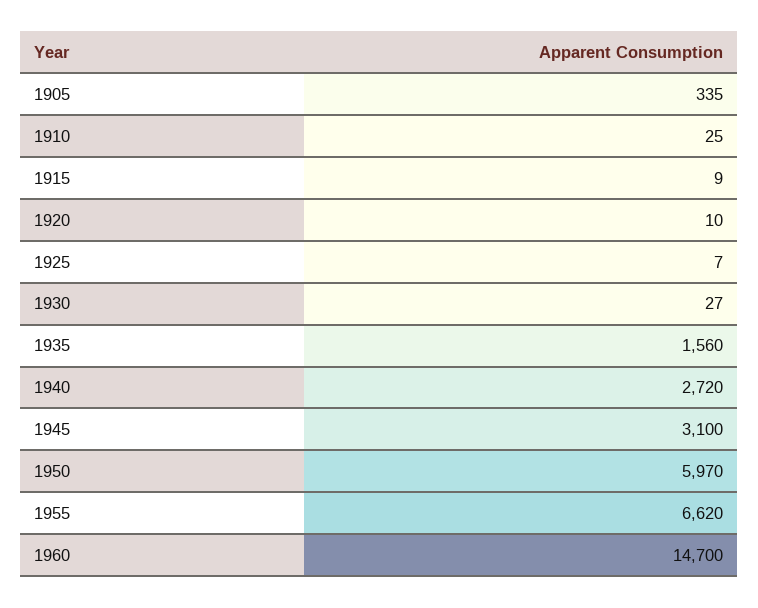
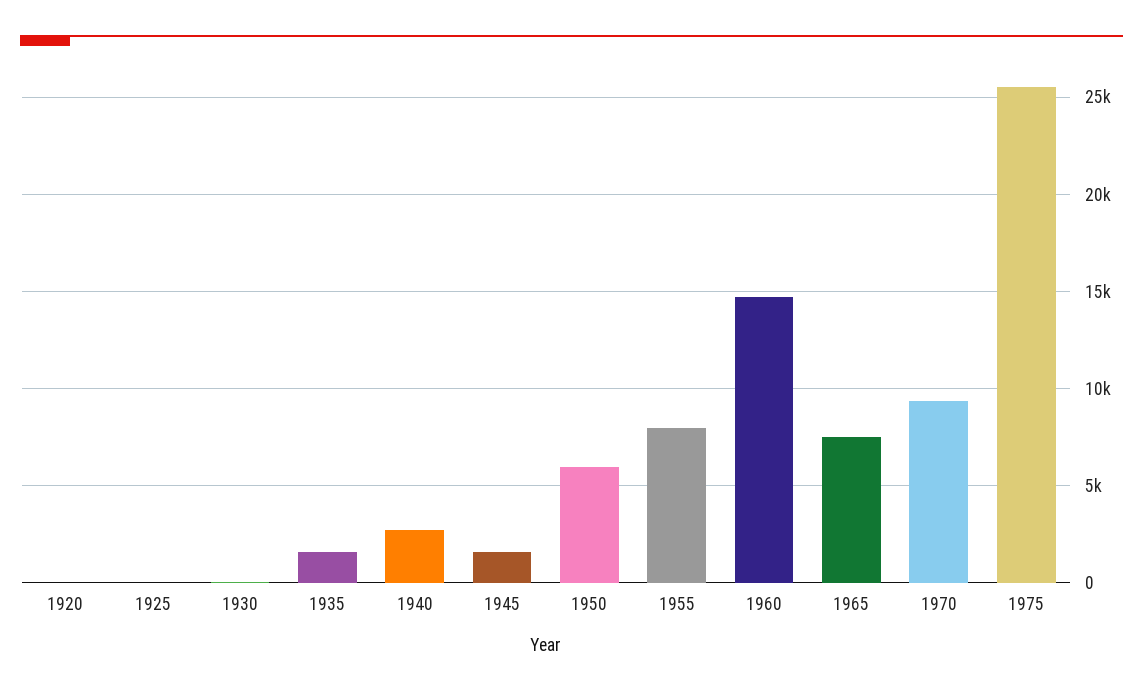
1905: 335 -> none
1910: 25 -> none
1915: 9 -> none
1945: 3100 -> 1500
1955: 6620 -> 8000
1965: none -> 7500
1970: none -> 9500
1975: none -> 25500

